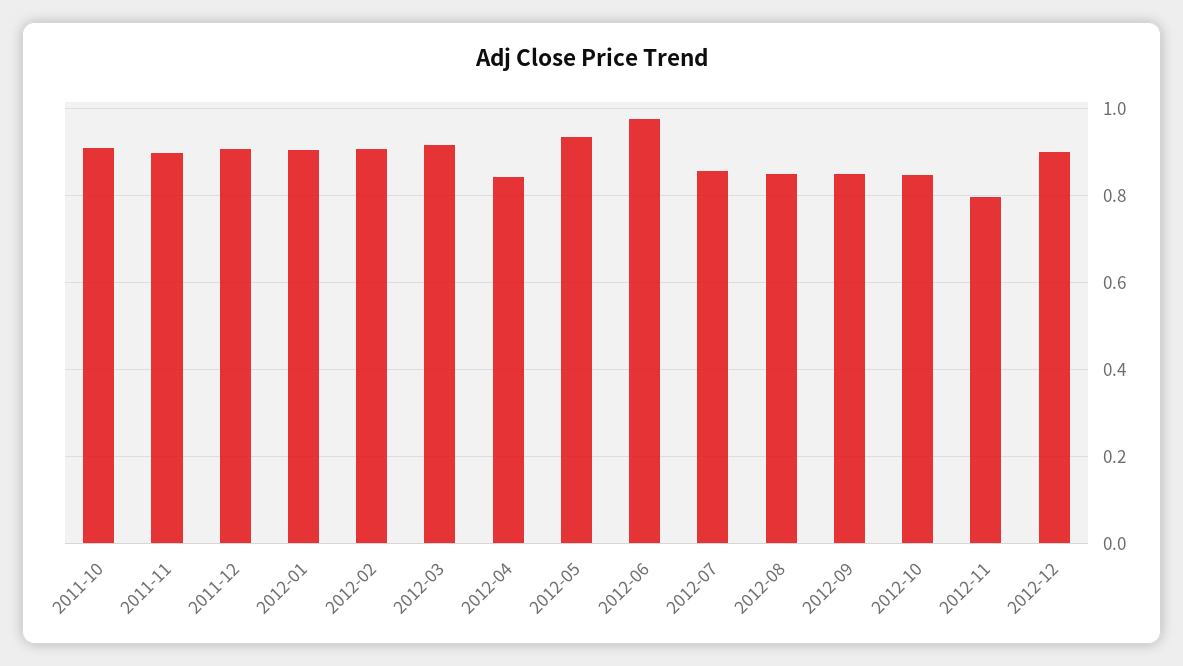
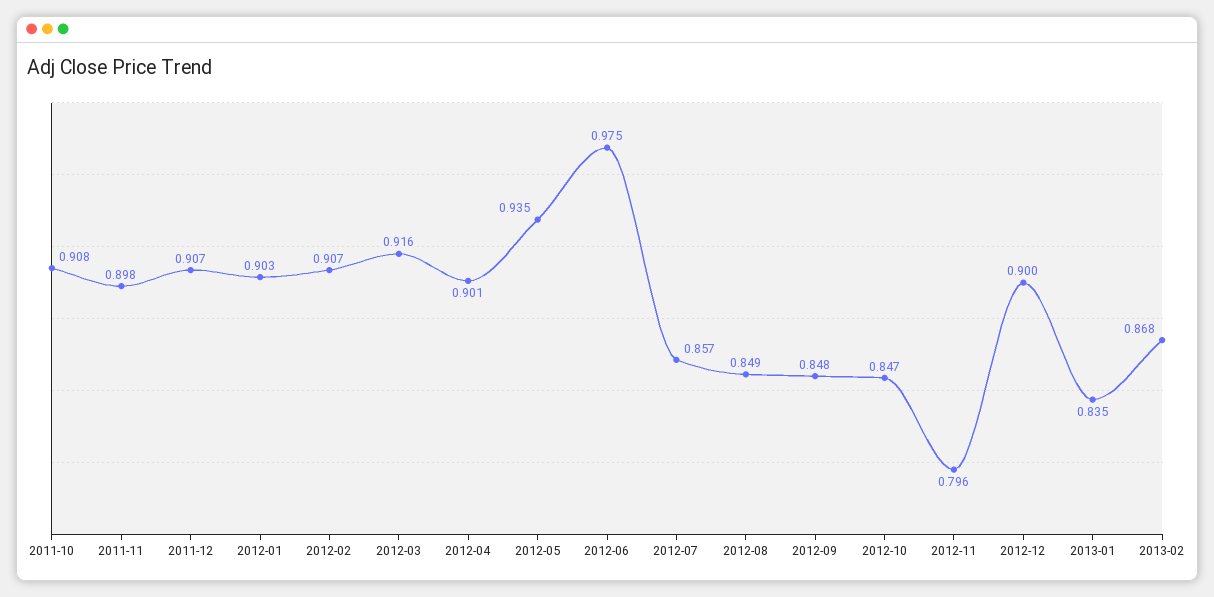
2012-04: 0.84 -> 0.901
2013-01: none -> 0.835
2013-02: none -> 0.868

